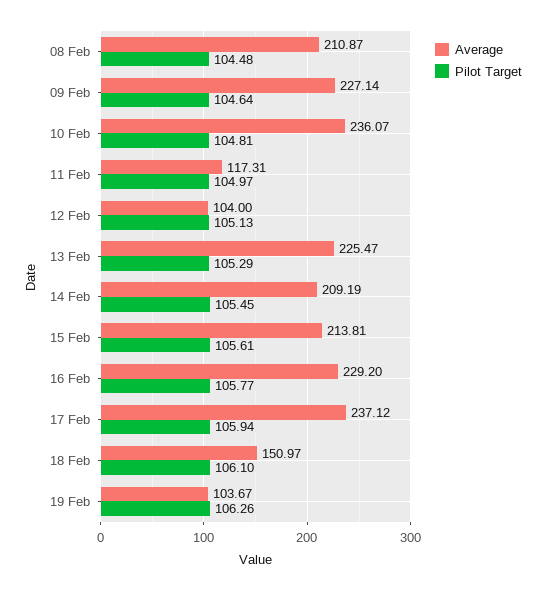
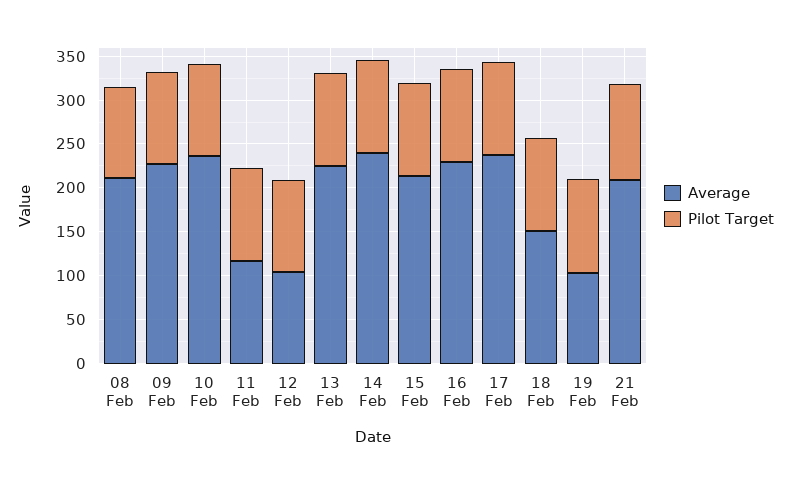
Average, 14 Feb: 209.19 -> 240
Average, 21 Feb: none -> 210
Pilot Target, 21 Feb: none -> 110

